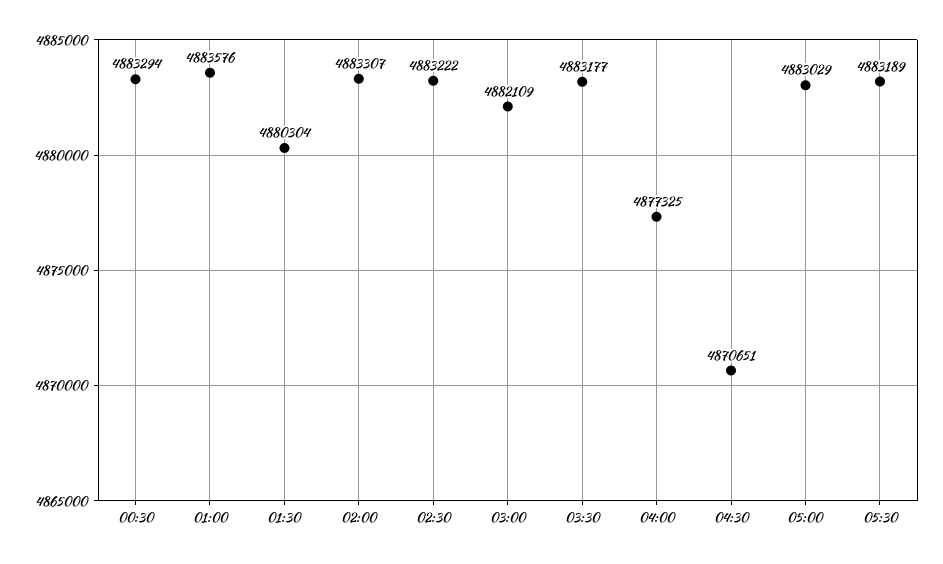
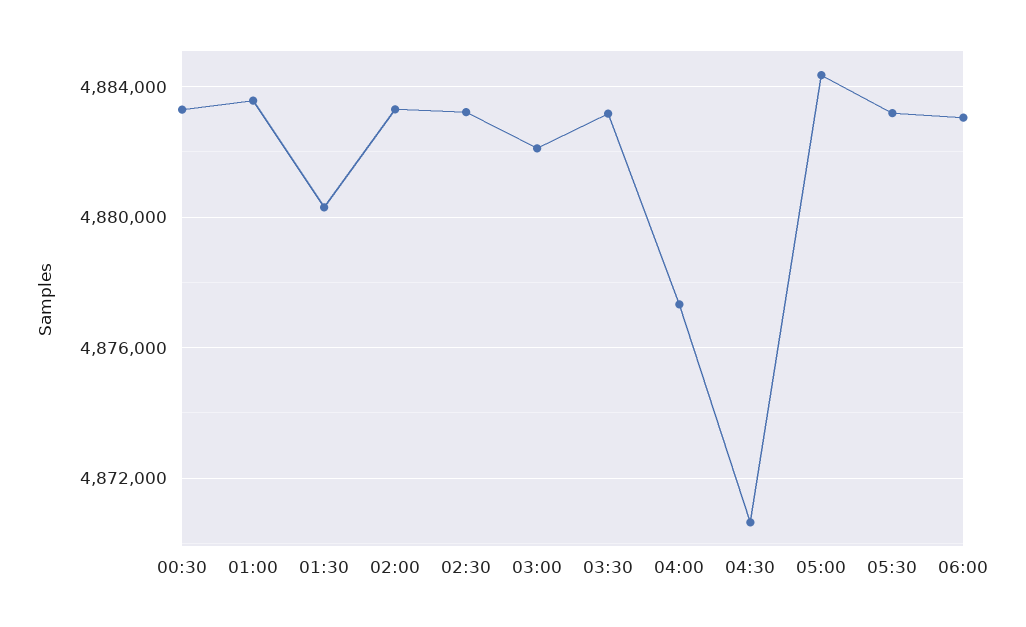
05:00: 4883029 -> 4884500
06:00: none -> 4883000

